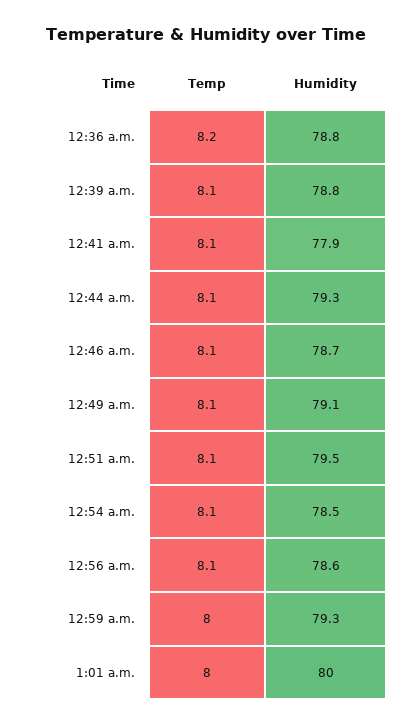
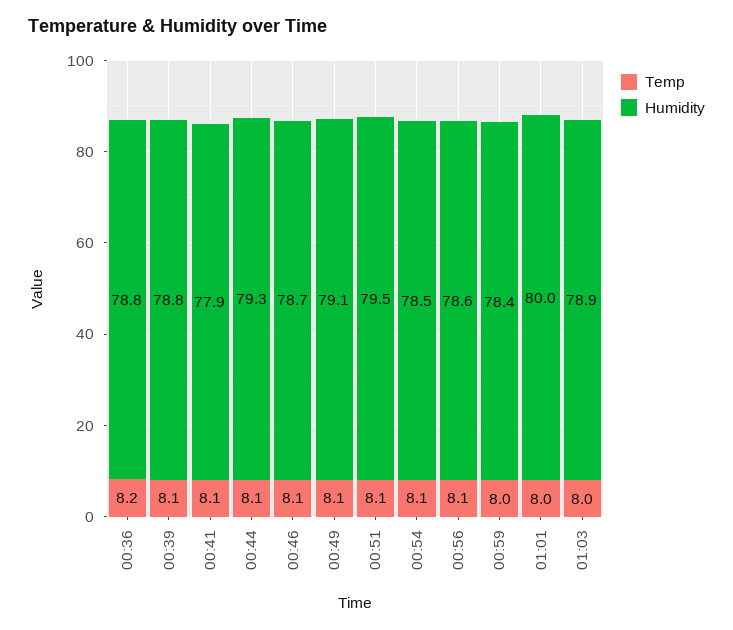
Humidity, 12:59 a.m.: 79.3 -> 78.4
Temp, 01:03: none -> 8
Humidity, 01:03: none -> 78.9

